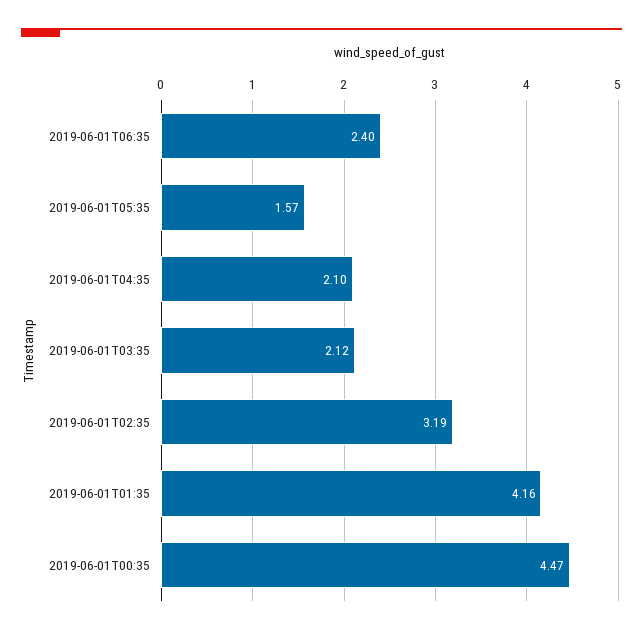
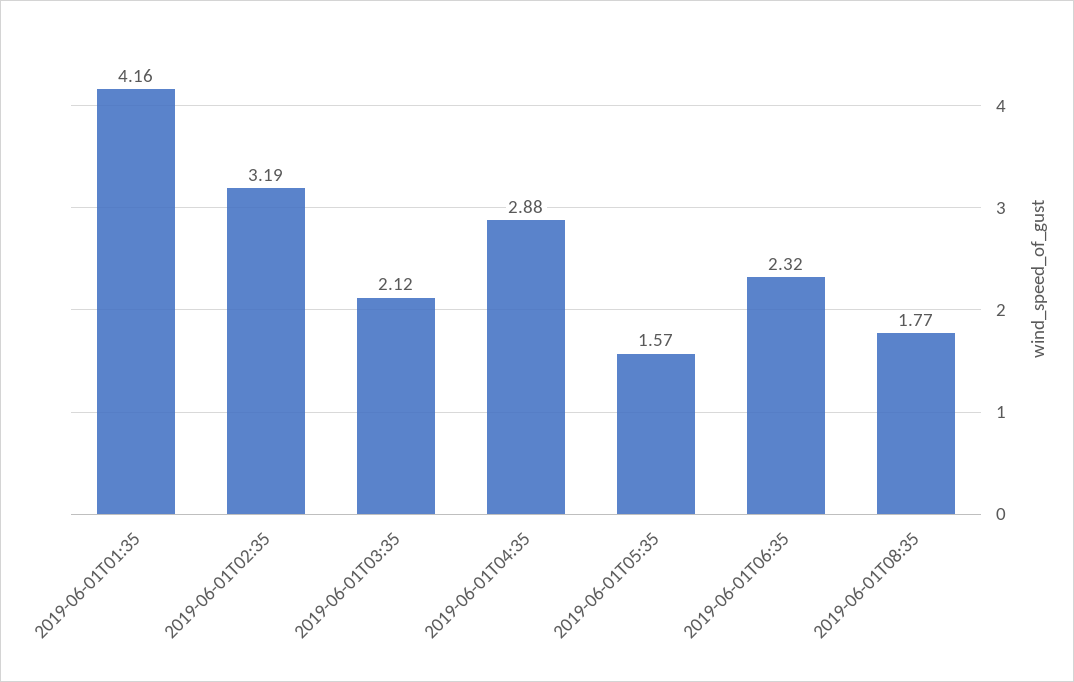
2019-06-01T06:35: 2.4 -> 2.32
2019-06-01T04:35: 2.1 -> 2.88
2019-06-01T00:35: 4.47 -> none
2019-06-01T08:35: none -> 1.77

